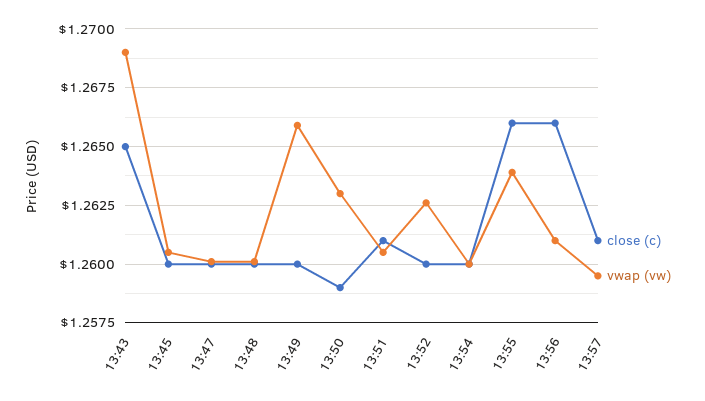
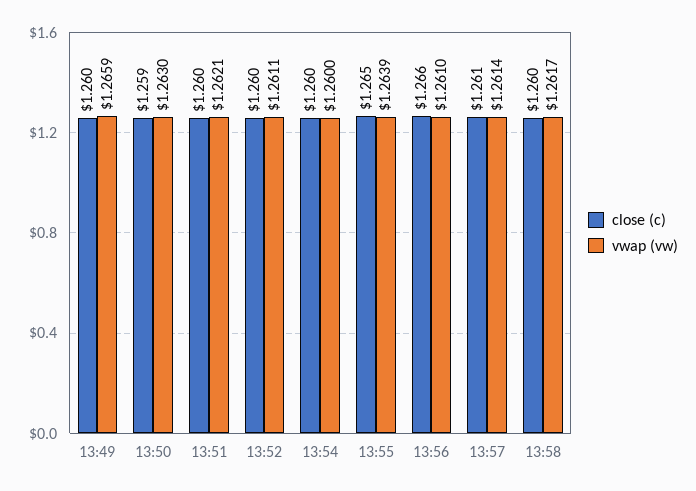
close (c), 13:43: 1.265 -> none
vwap (vw), 13:43: 1.269 -> none
close (c), 13:45: 1.26 -> none
vwap (vw), 13:45: 1.2605 -> none
close (c), 13:47: 1.26 -> none
vwap (vw), 13:47: 1.26 -> none
close (c), 13:48: 1.26 -> none
vwap (vw), 13:48: 1.26 -> none
close (c), 13:51: 1.261 -> 1.26
vwap (vw), 13:51: 1.2605 -> 1.2621
vwap (vw), 13:52: 1.2625 -> 1.2611
close (c), 13:55: 1.266 -> 1.265
vwap (vw), 13:57: 1.2595 -> 1.2614
close (c), 13:58: none -> 1.26
vwap (vw), 13:58: none -> 1.2617

